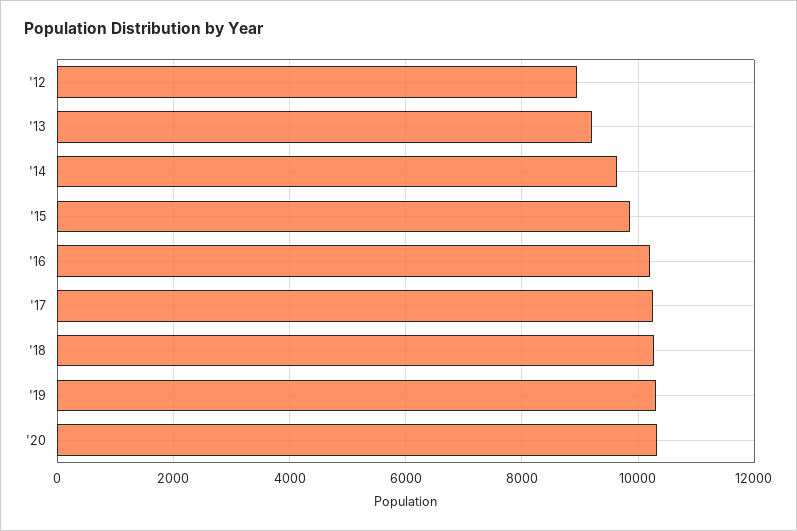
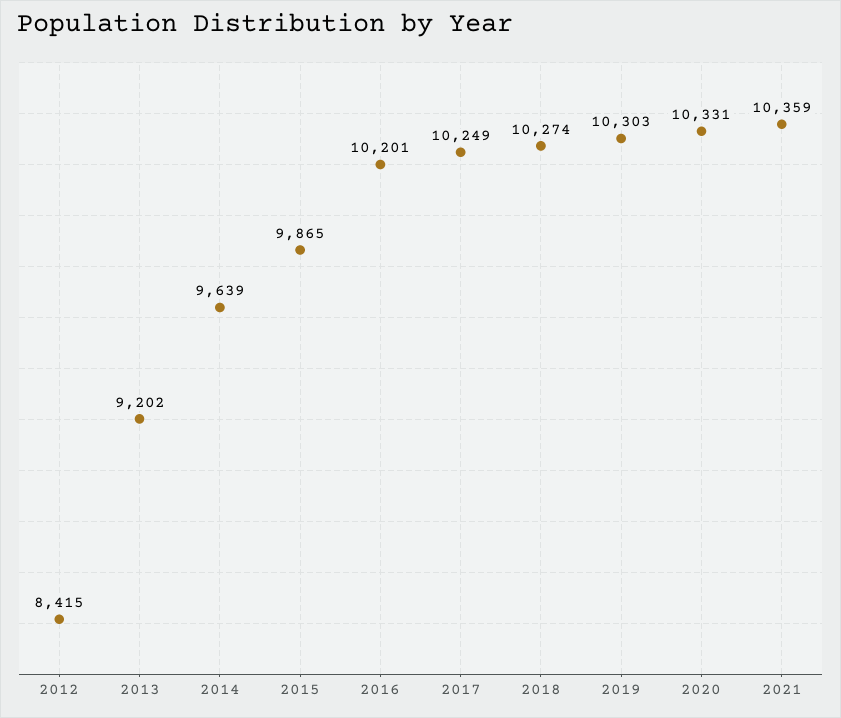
'12: 9000 -> 8415
2021: none -> 10359

